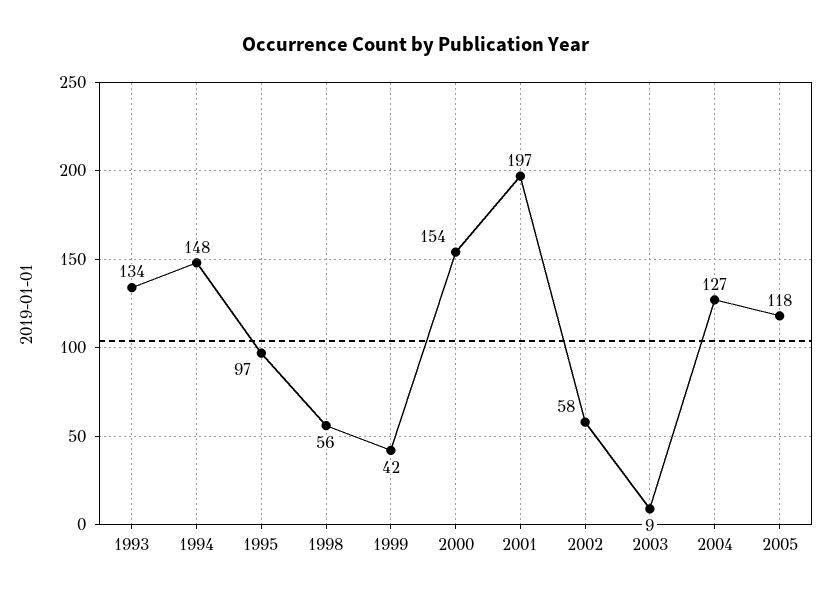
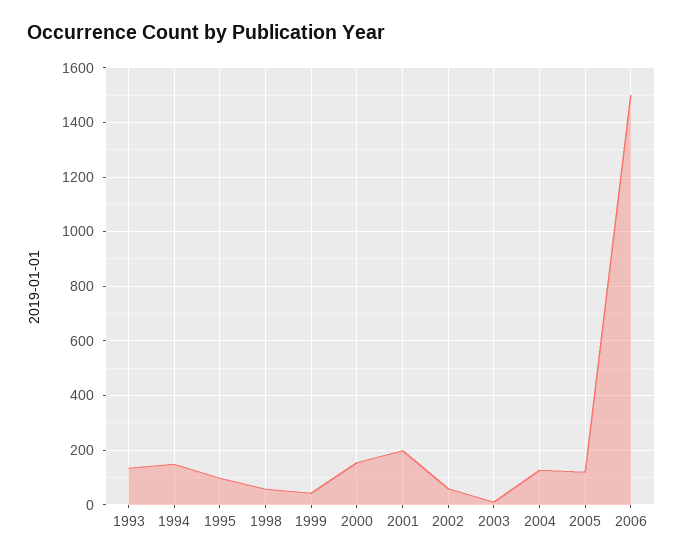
2006: none -> 1500

